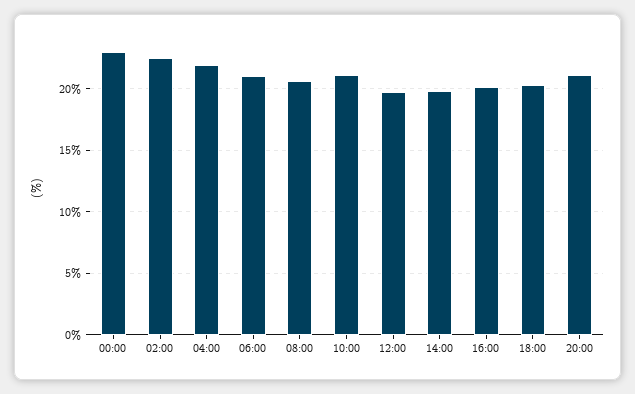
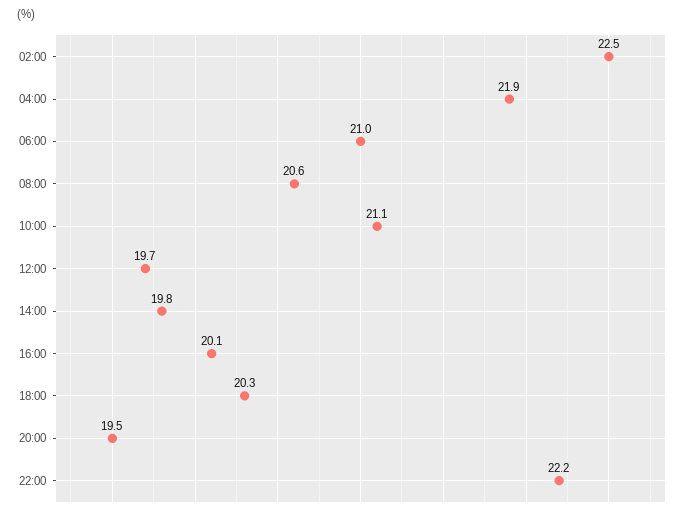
00:00: 23 -> none
20:00: 21 -> 19.5
22:00: none -> 22.2

